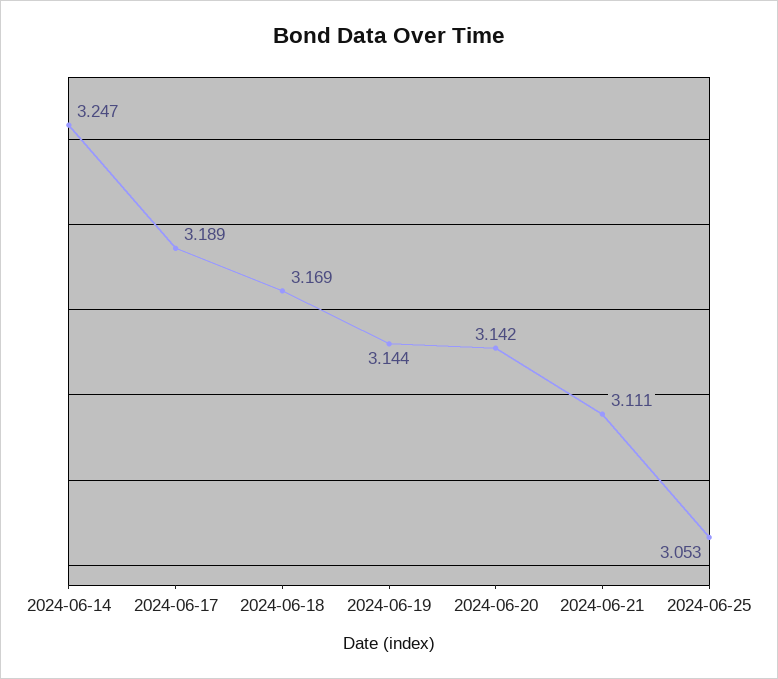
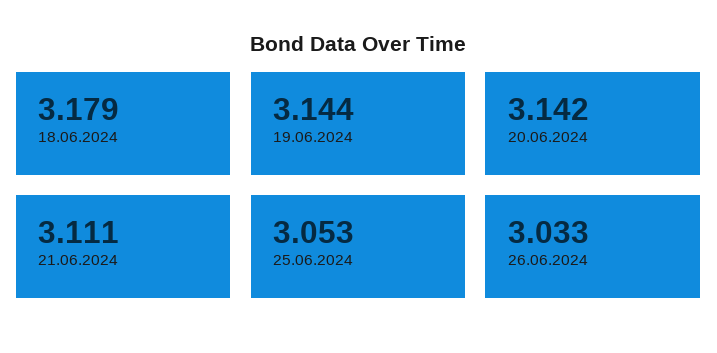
2024-06-14: 3.247 -> none
2024-06-17: 3.189 -> none
2024-06-18: 3.169 -> 3.179
26.06.2024: none -> 3.033

